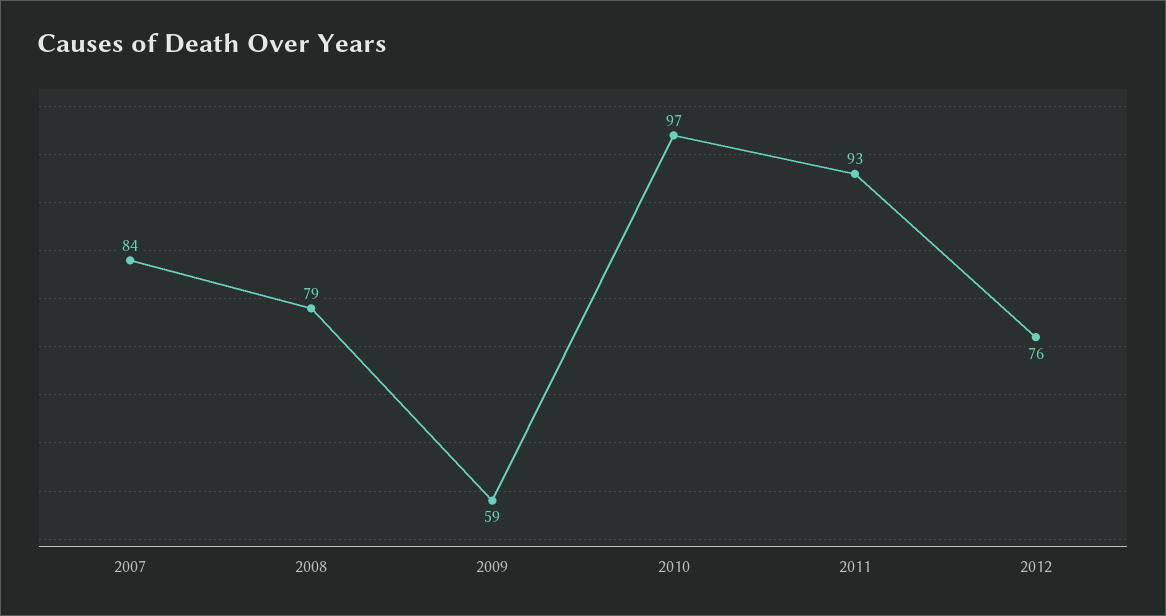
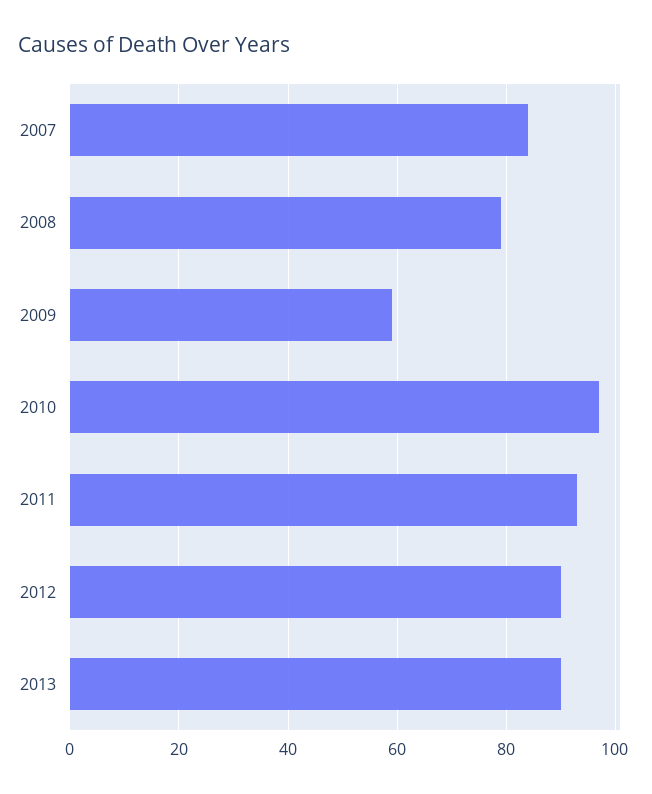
2012: 76 -> 90
2013: none -> 90

